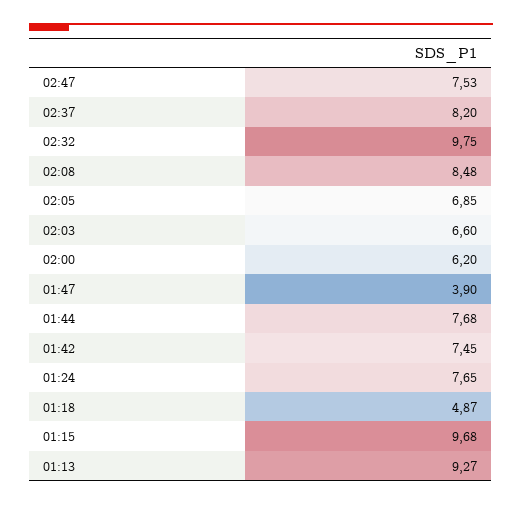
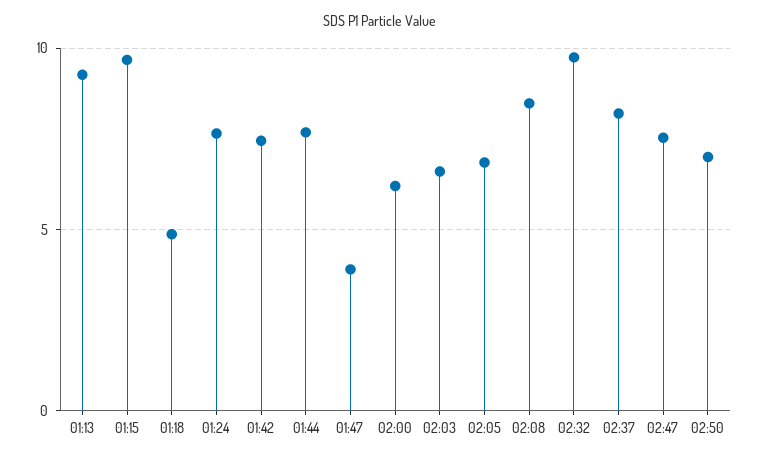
02:50: none -> 7

